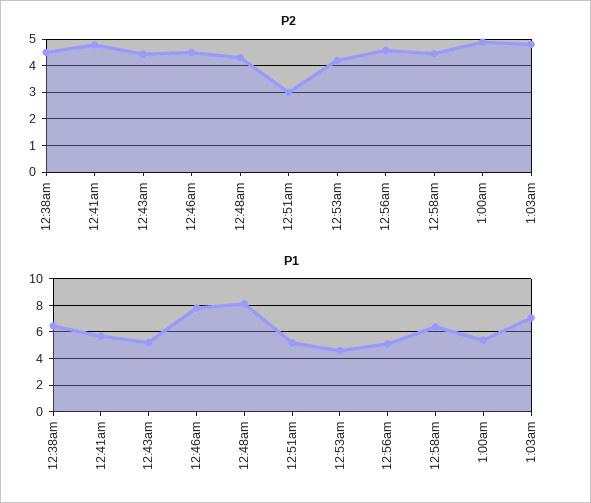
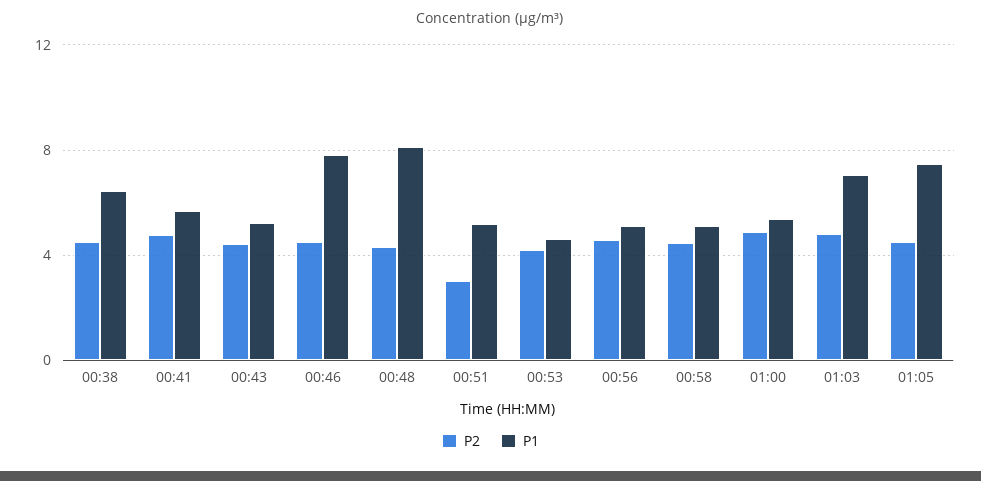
P1, 12:58am: 6.5 -> 5
P2, 01:05: none -> 4.5
P1, 01:05: none -> 7.5

